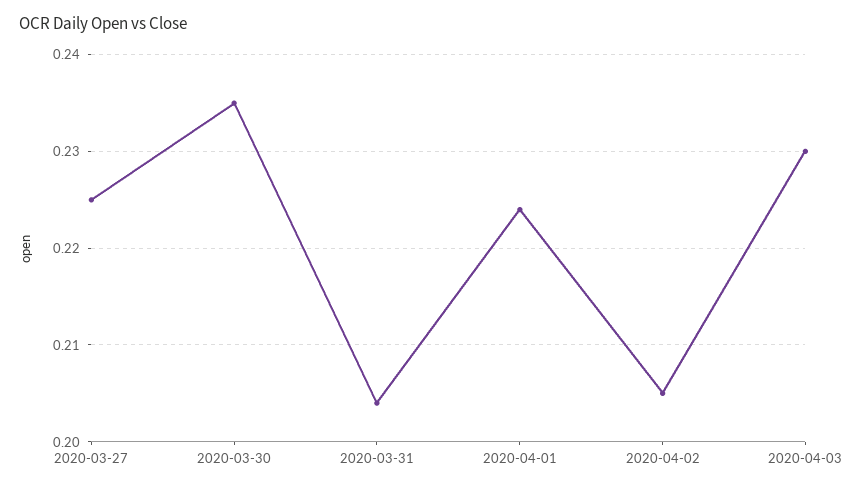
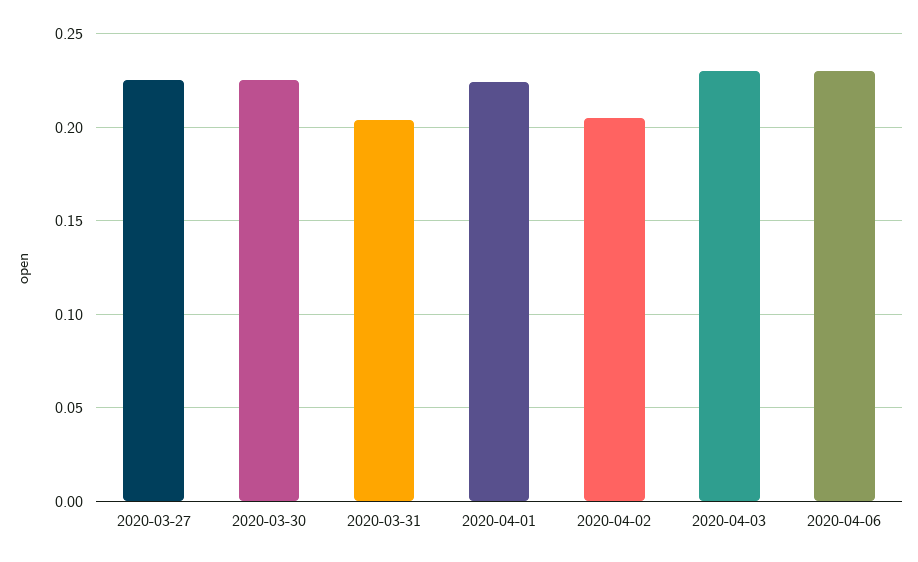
2020-03-30: 0.235 -> 0.225
2020-04-06: none -> 0.23

